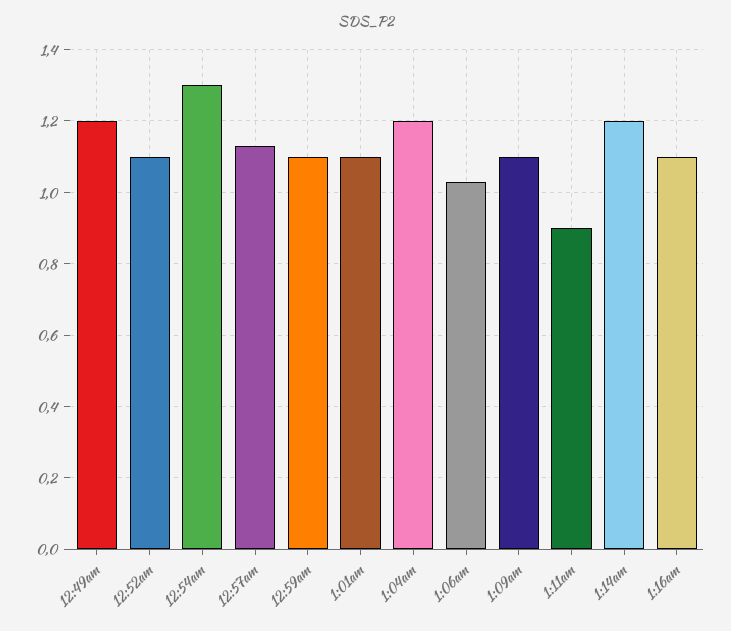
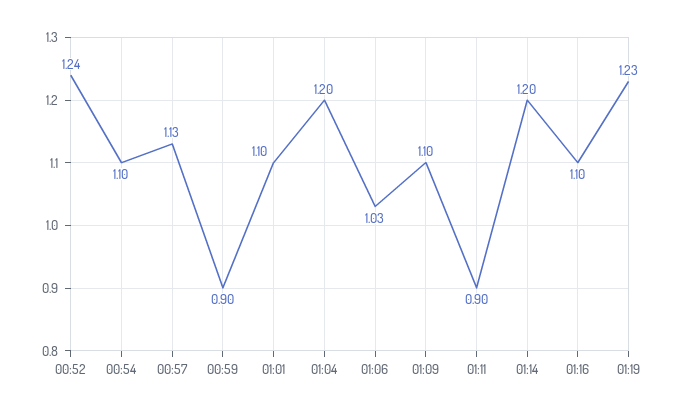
12:49am: 1.2 -> none
12:52am: 1.1 -> 1.24
12:54am: 1.3 -> 1.1
12:59am: 1.1 -> 0.9
01:19: none -> 1.23

